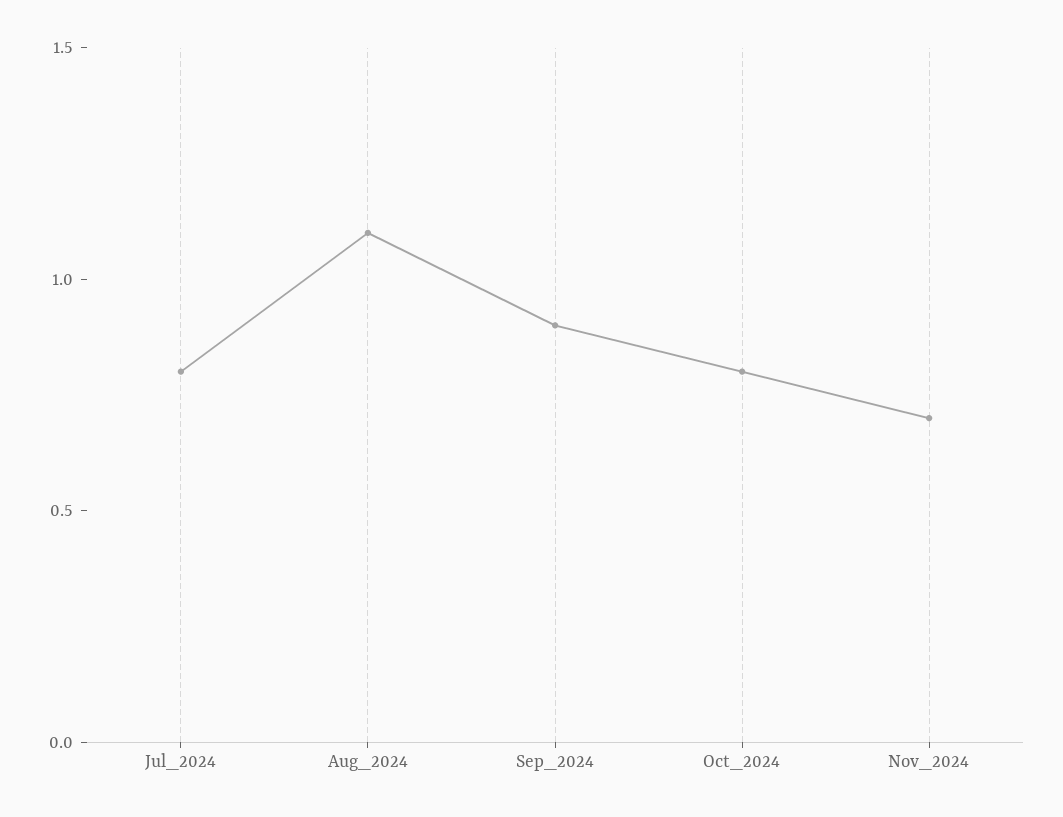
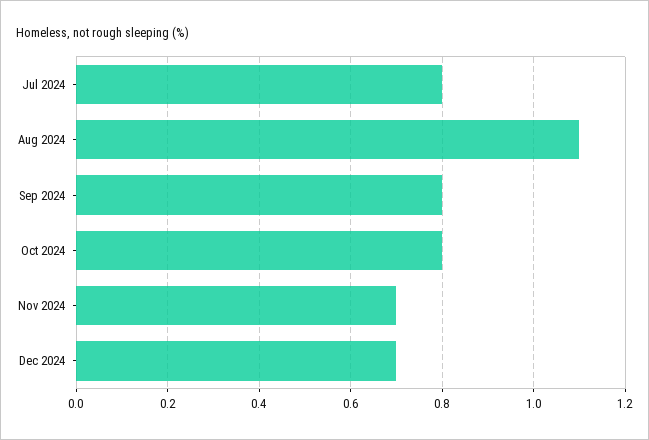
Sep_2024: 0.9 -> 0.8
Dec 2024: none -> 0.7

